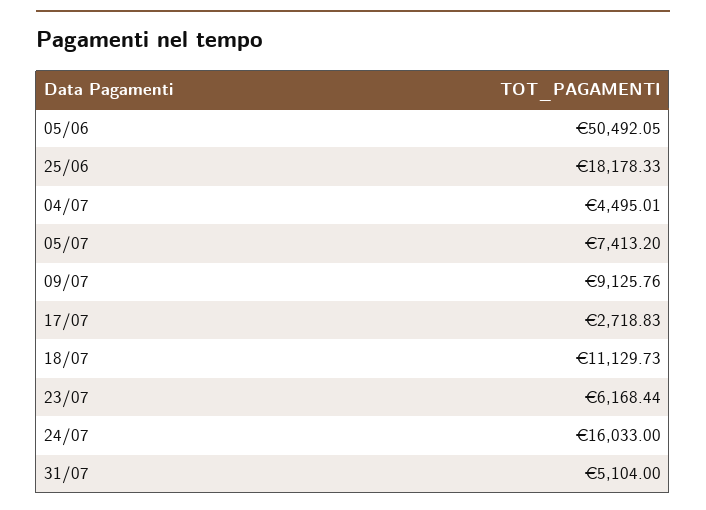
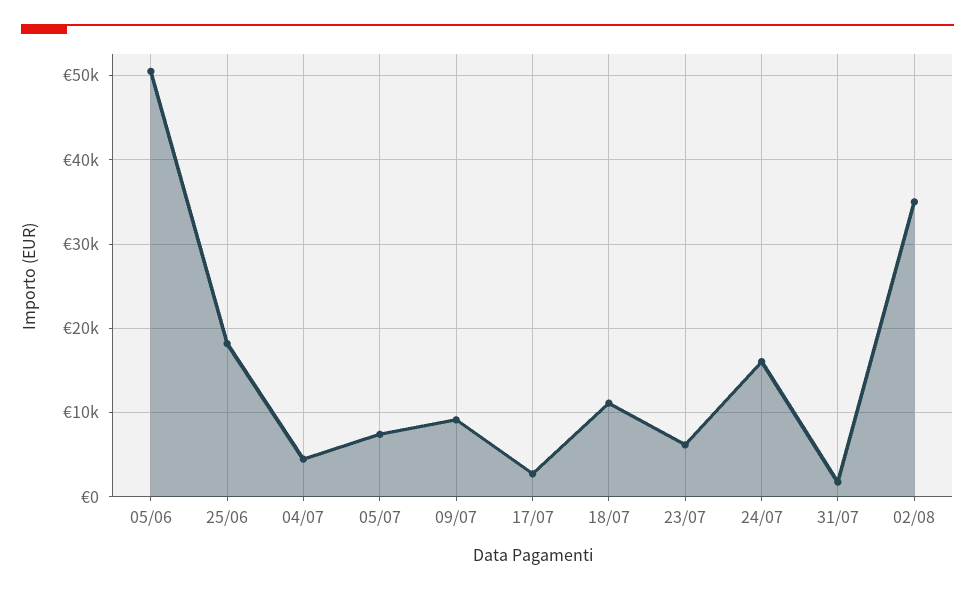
31/07: 5104 -> 2000
02/08: none -> 35000

